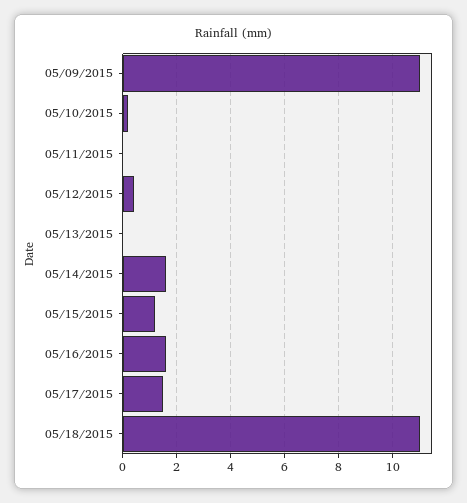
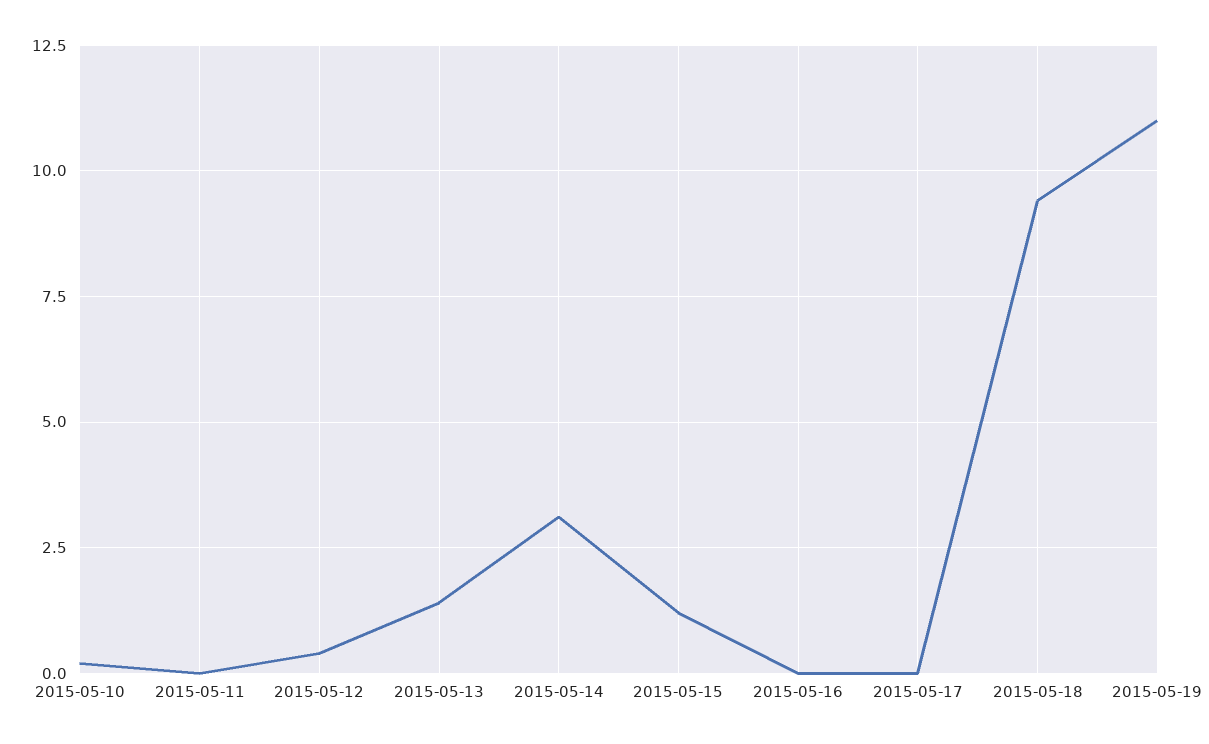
05/09/2015: 11 -> none
05/13/2015: 0 -> 1.5
05/14/2015: 1.5 -> 3
05/16/2015: 1.5 -> 0
05/17/2015: 1.5 -> 0
05/18/2015: 11 -> 9.5
2015-05-19: none -> 11

